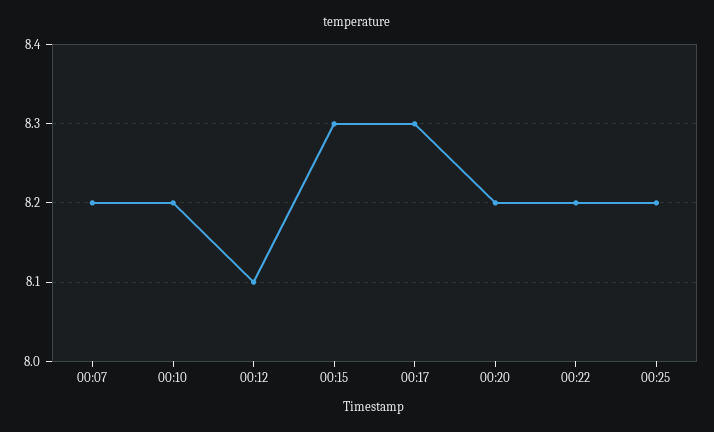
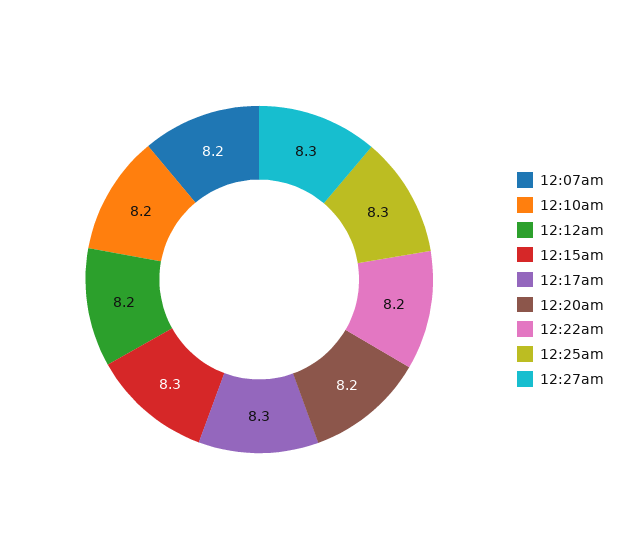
00:12: 8.1 -> 8.2
00:25: 8.2 -> 8.3
12:27am: none -> 8.3

